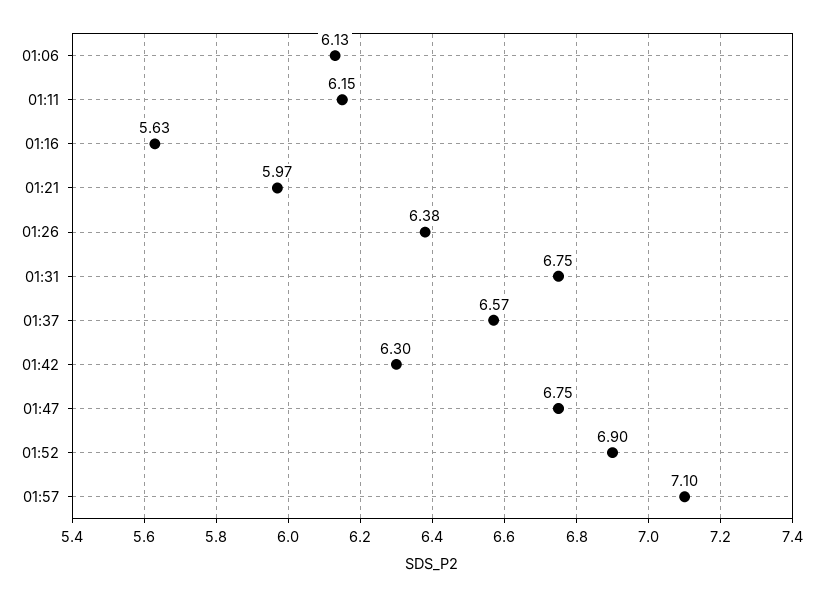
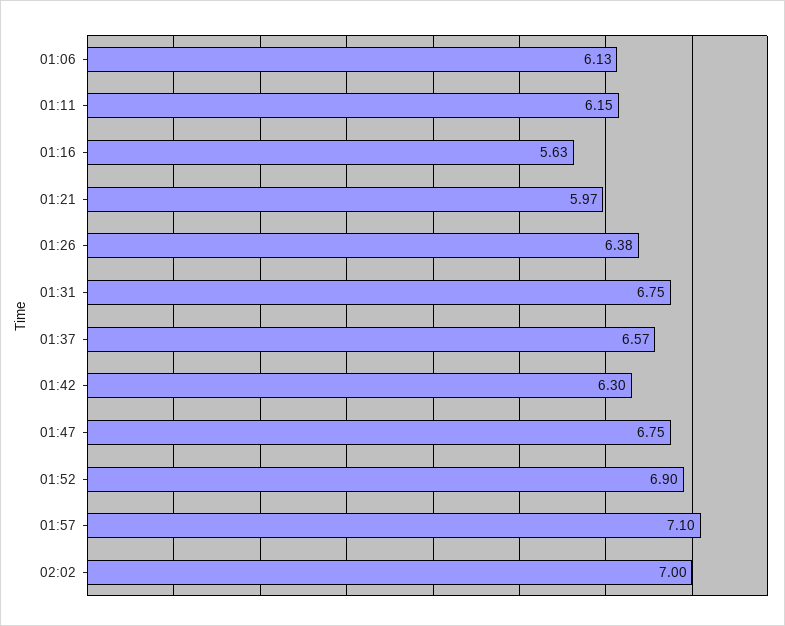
02:02: none -> 7

